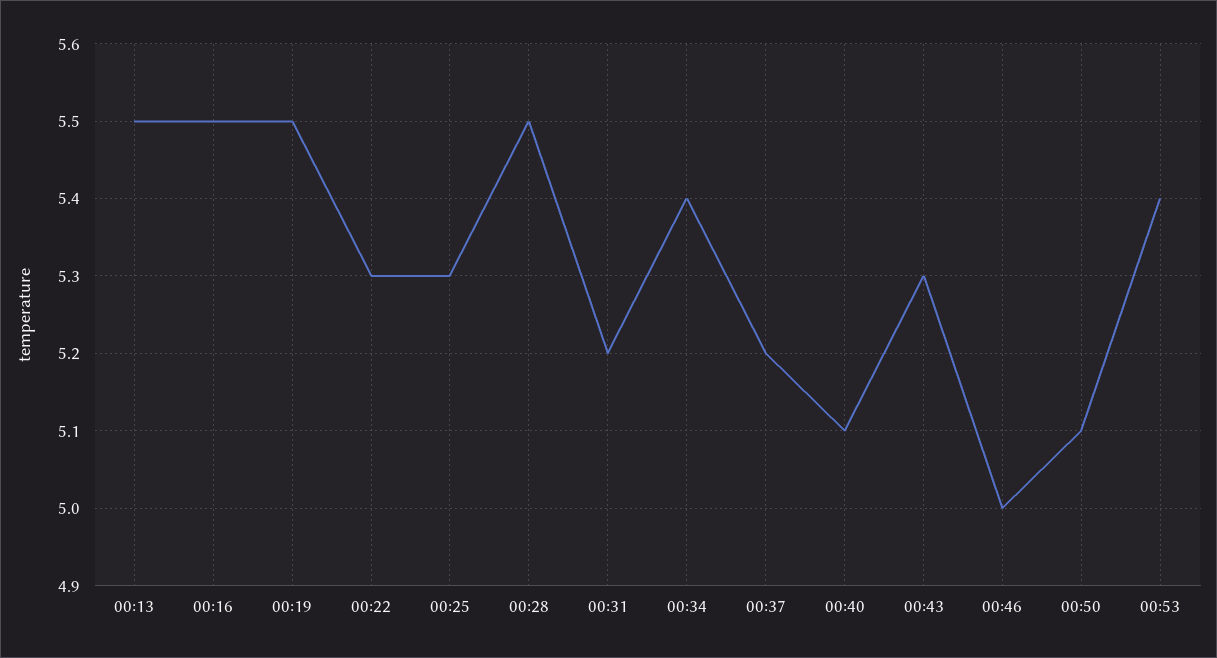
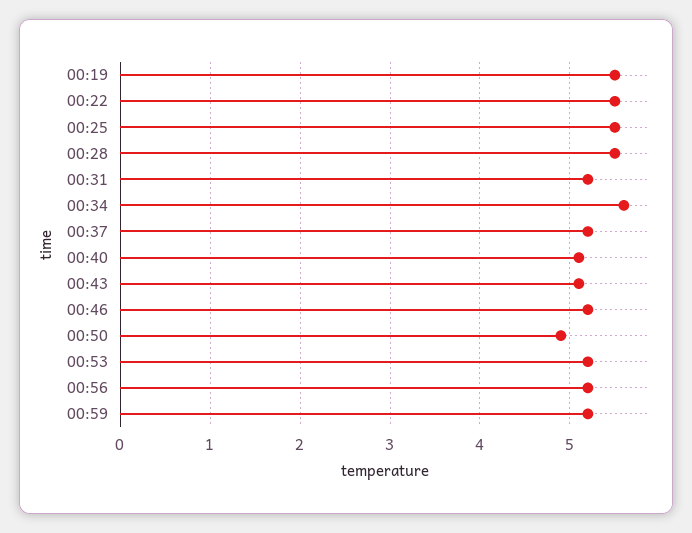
00:13: 5.5 -> none
00:16: 5.5 -> none
00:22: 5.3 -> 5.5
00:25: 5.3 -> 5.5
00:34: 5.4 -> 5.6
00:43: 5.3 -> 5.1
00:46: 5 -> 5.2
00:50: 5.1 -> 4.9
00:53: 5.4 -> 5.2
00:56: none -> 5.2
00:59: none -> 5.2

